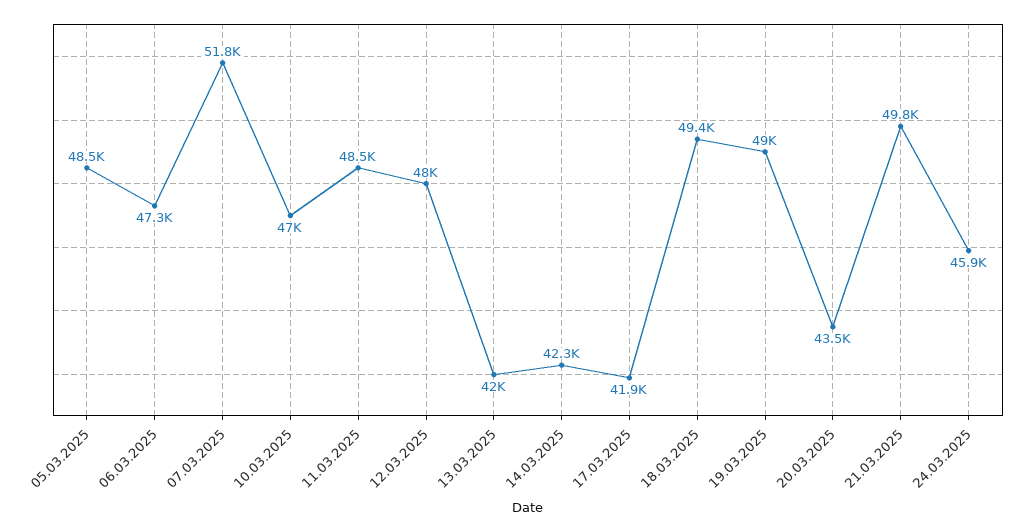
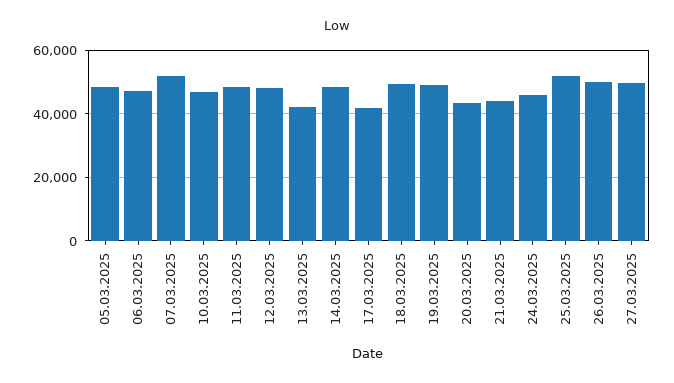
14.03.2025: 42300 -> 48000
21.03.2025: 49800 -> 44000
25.03.2025: none -> 52000
26.03.2025: none -> 50000
27.03.2025: none -> 50000

